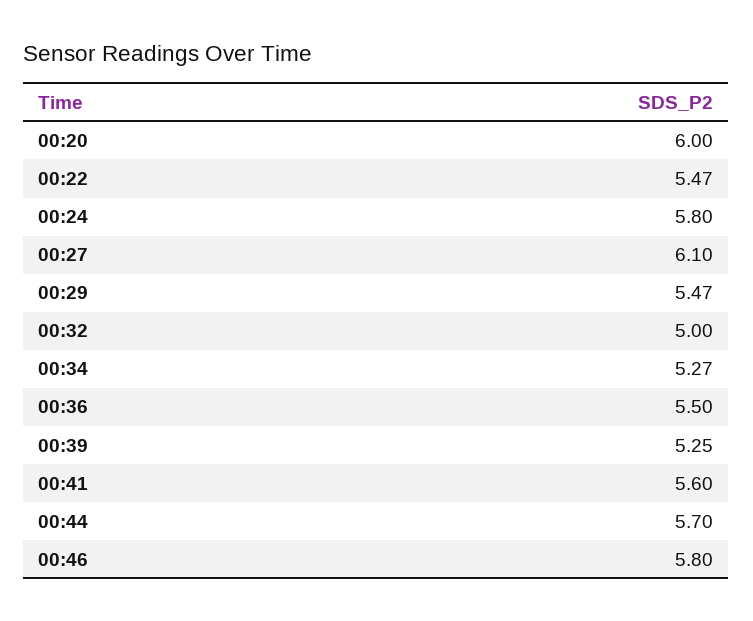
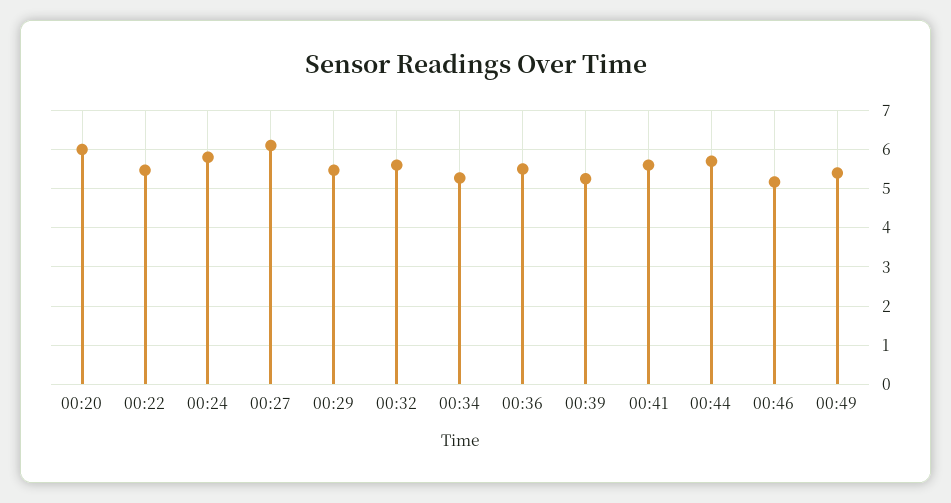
00:32: 5 -> 5.6
00:46: 5.8 -> 5.2
00:49: none -> 5.4

